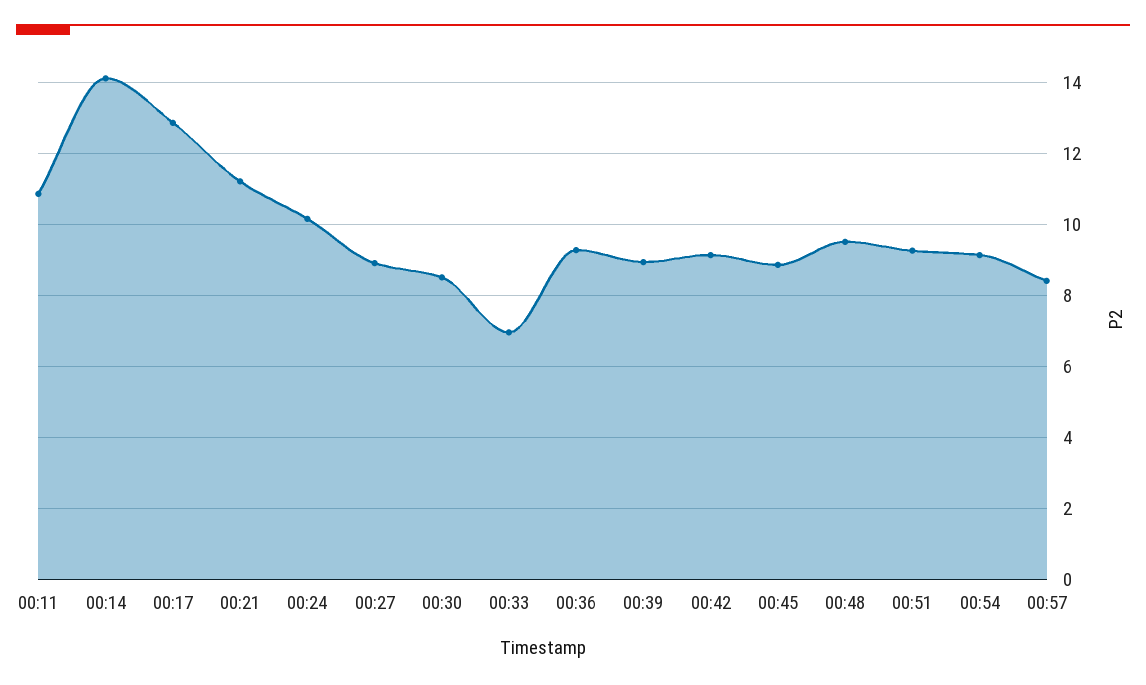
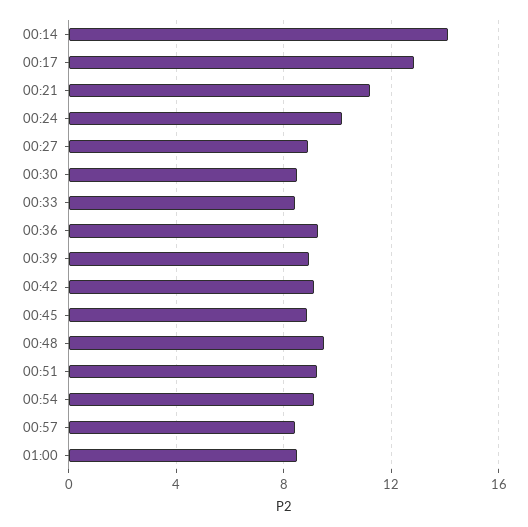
00:11: 10.8 -> none
00:33: 7 -> 8.5
01:00: none -> 8.5

